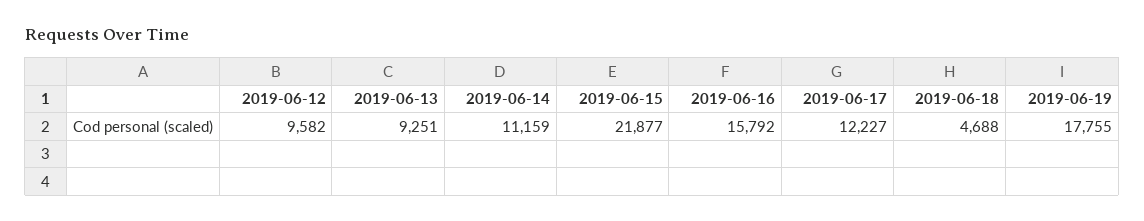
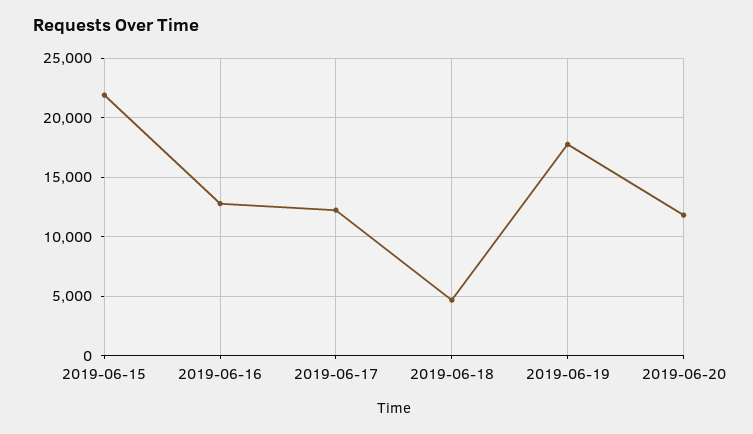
2019-06-12: 9582 -> none
2019-06-13: 9251 -> none
2019-06-14: 11159 -> none
2019-06-16: 15792 -> 13000
2019-06-20: none -> 12000

